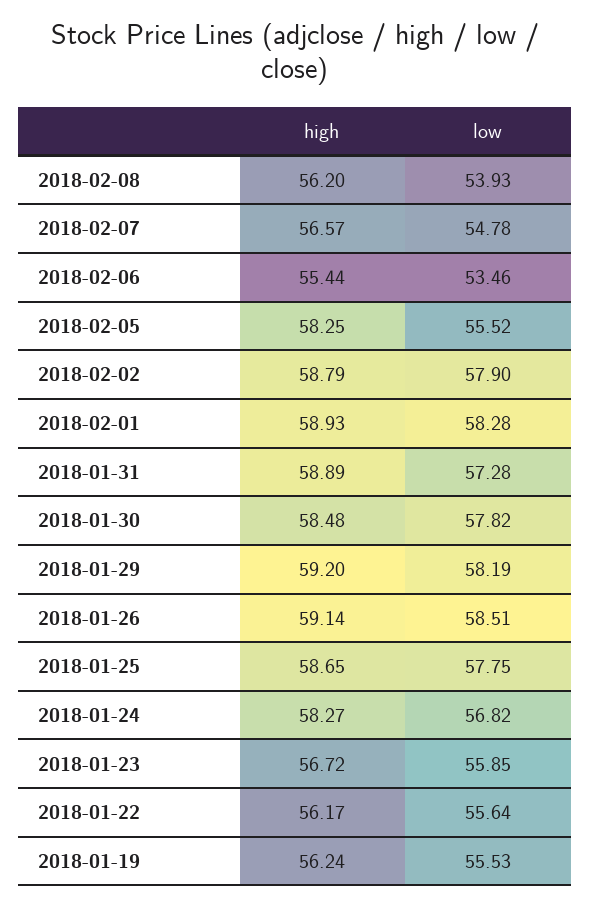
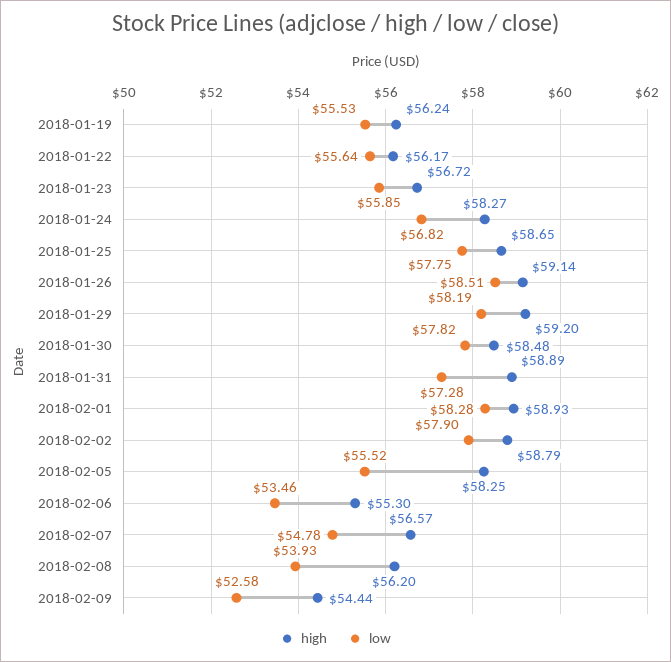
high, 2018-02-06: 55.44 -> 55.3
high, 2018-02-09: none -> 54.44
low, 2018-02-09: none -> 52.58

